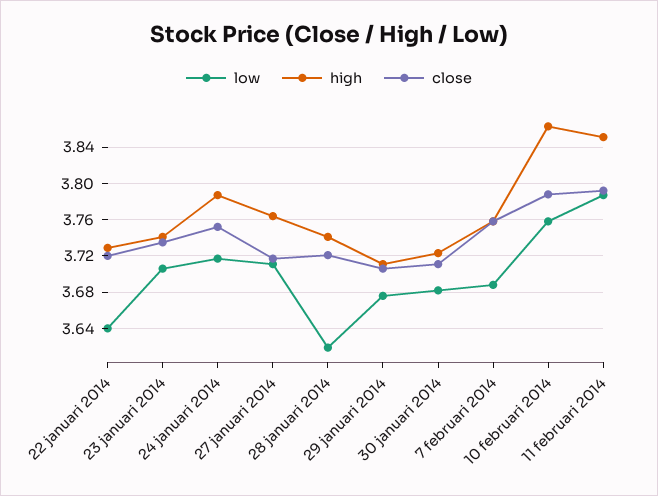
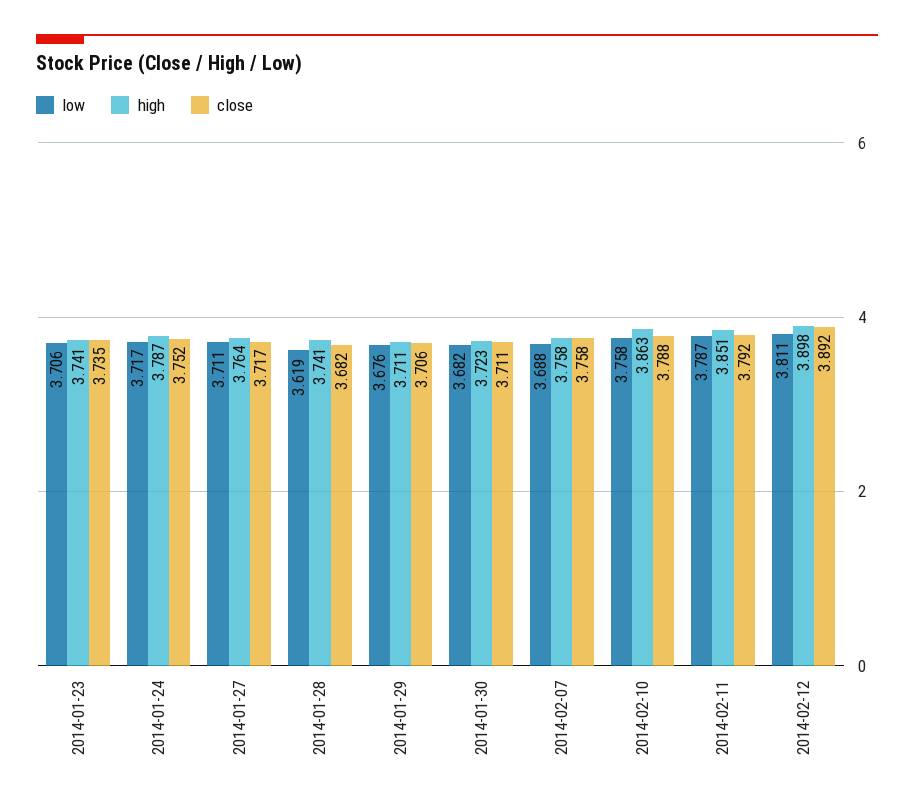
low, 22 januari 2014: 3.64 -> none
high, 22 januari 2014: 3.73 -> none
close, 22 januari 2014: 3.72 -> none
close, 28 januari 2014: 3.72 -> 3.682
low, 2014-02-12: none -> 3.811
high, 2014-02-12: none -> 3.898
close, 2014-02-12: none -> 3.892

